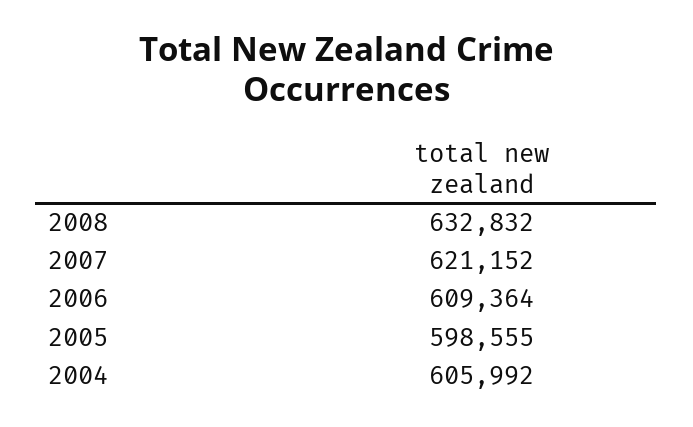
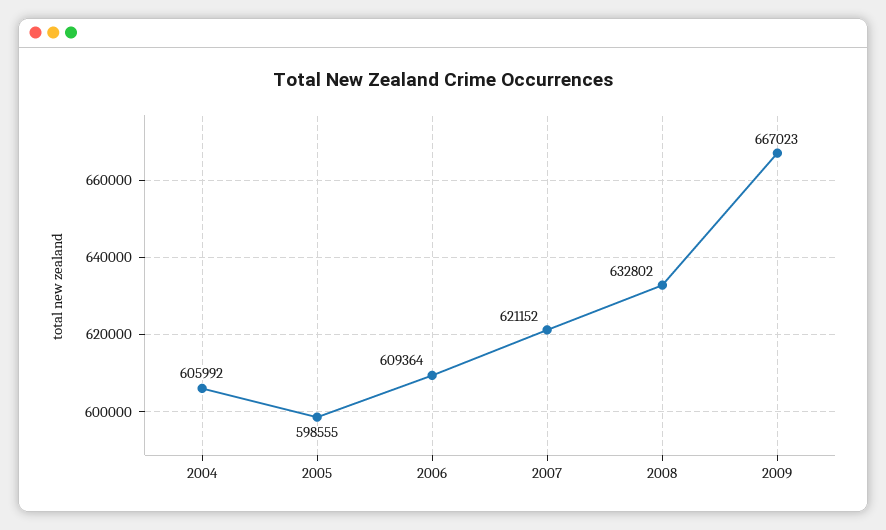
2008: 632832 -> 632802
2009: none -> 667023

